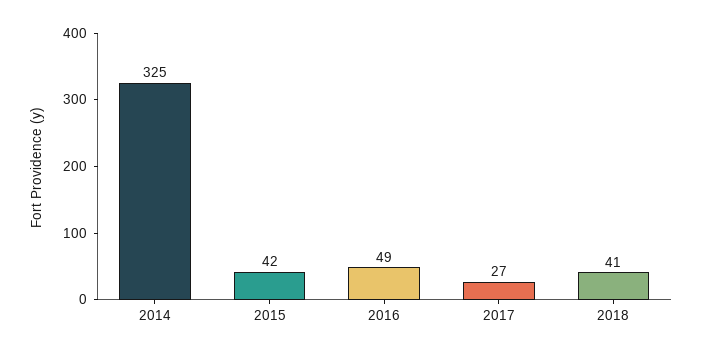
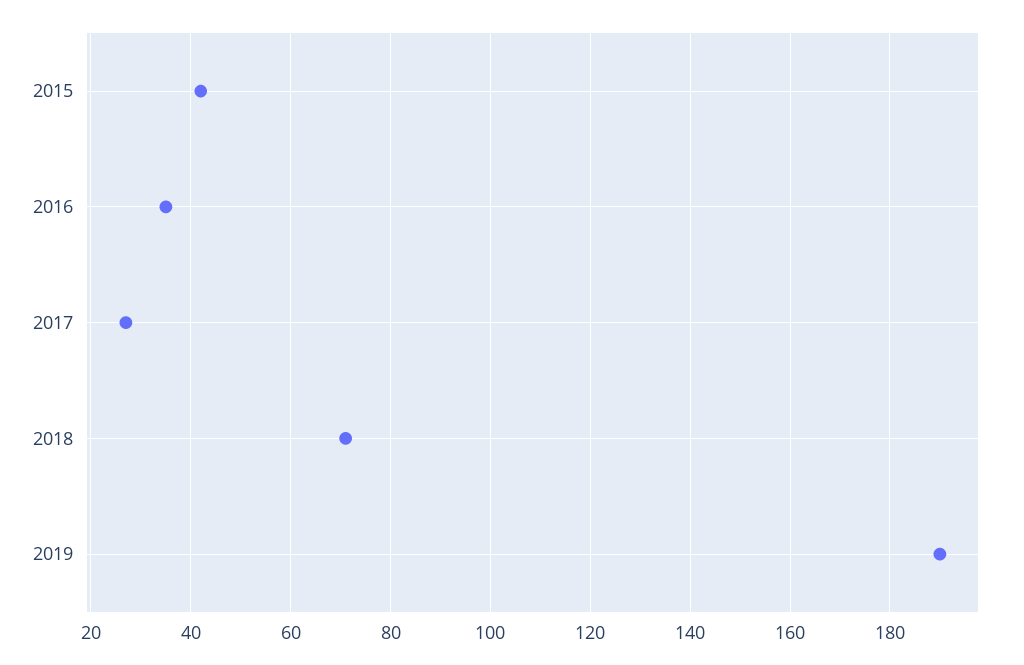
2014: 325 -> none
2016: 49 -> 35
2018: 41 -> 70
2019: none -> 190

